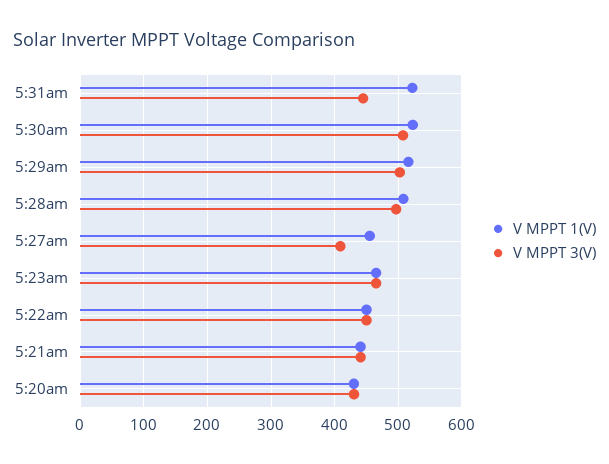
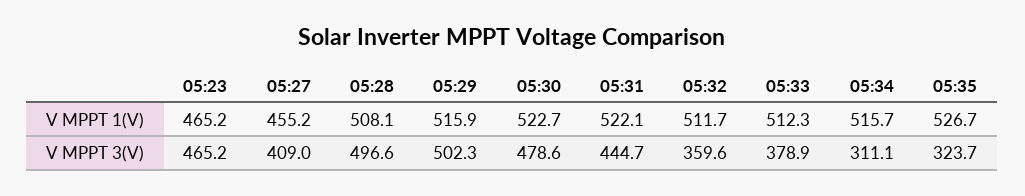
V MPPT 3(V), 5:30am: 510 -> 478.6
V MPPT 1(V), 5:22am: 450 -> none
V MPPT 3(V), 5:22am: 450 -> none
V MPPT 1(V), 5:21am: 440 -> none
V MPPT 3(V), 5:21am: 440 -> none
V MPPT 1(V), 5:20am: 430 -> none
V MPPT 3(V), 5:20am: 430 -> none
V MPPT 1(V), 05:32: none -> 511.7
V MPPT 1(V), 05:33: none -> 512.3
V MPPT 1(V), 05:34: none -> 515.7
V MPPT 1(V), 05:35: none -> 526.7
V MPPT 3(V), 05:32: none -> 359.6
V MPPT 3(V), 05:33: none -> 378.9
V MPPT 3(V), 05:34: none -> 311.1
V MPPT 3(V), 05:35: none -> 323.7

